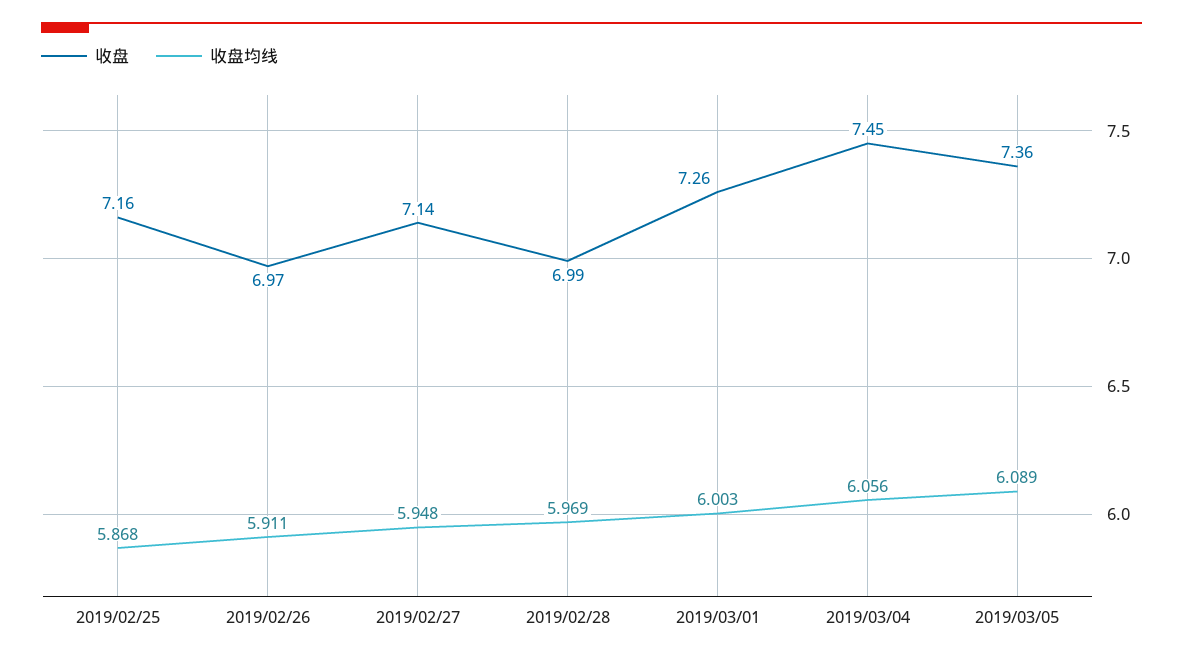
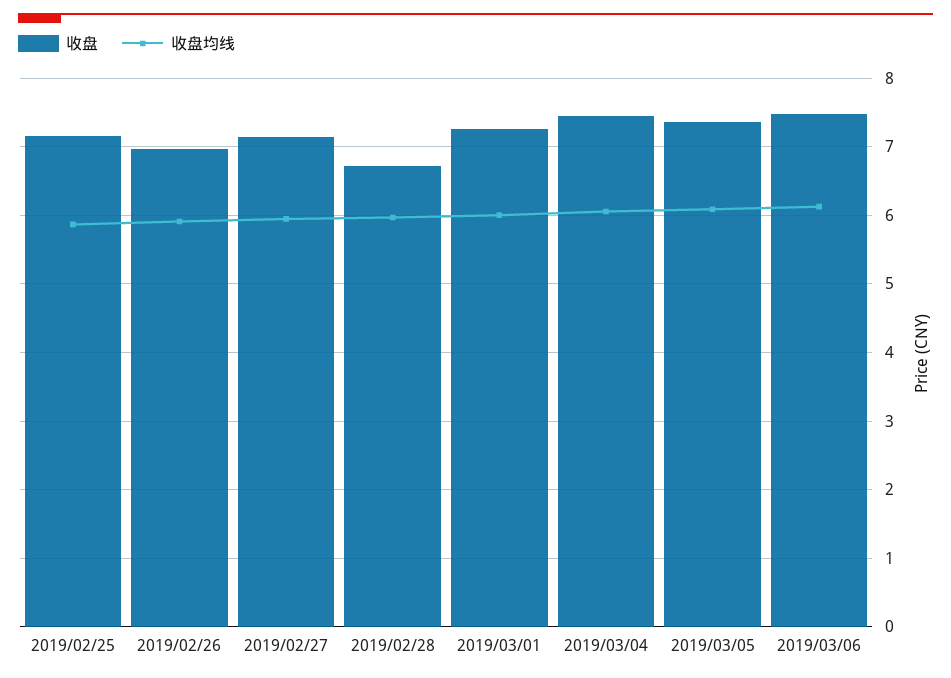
收盘, 2019/02/28: 6.99 -> 6.7
收盘, 2019/03/06: none -> 7.5
收盘均线, 2019/03/06: none -> 6.1

